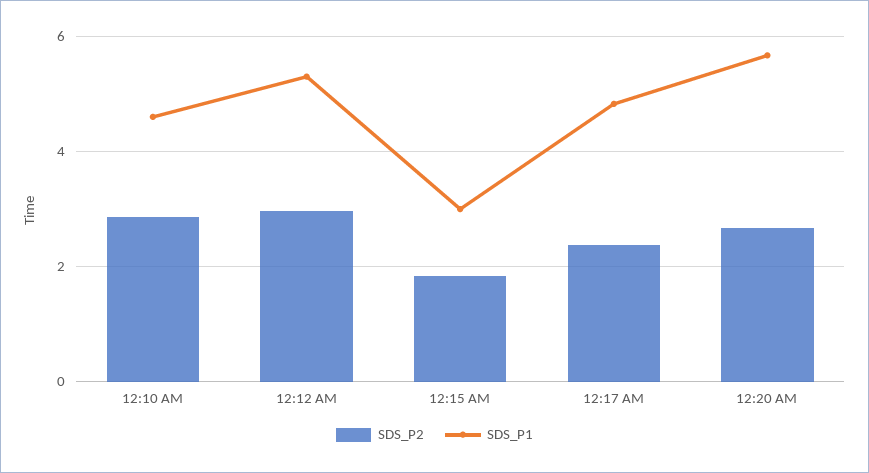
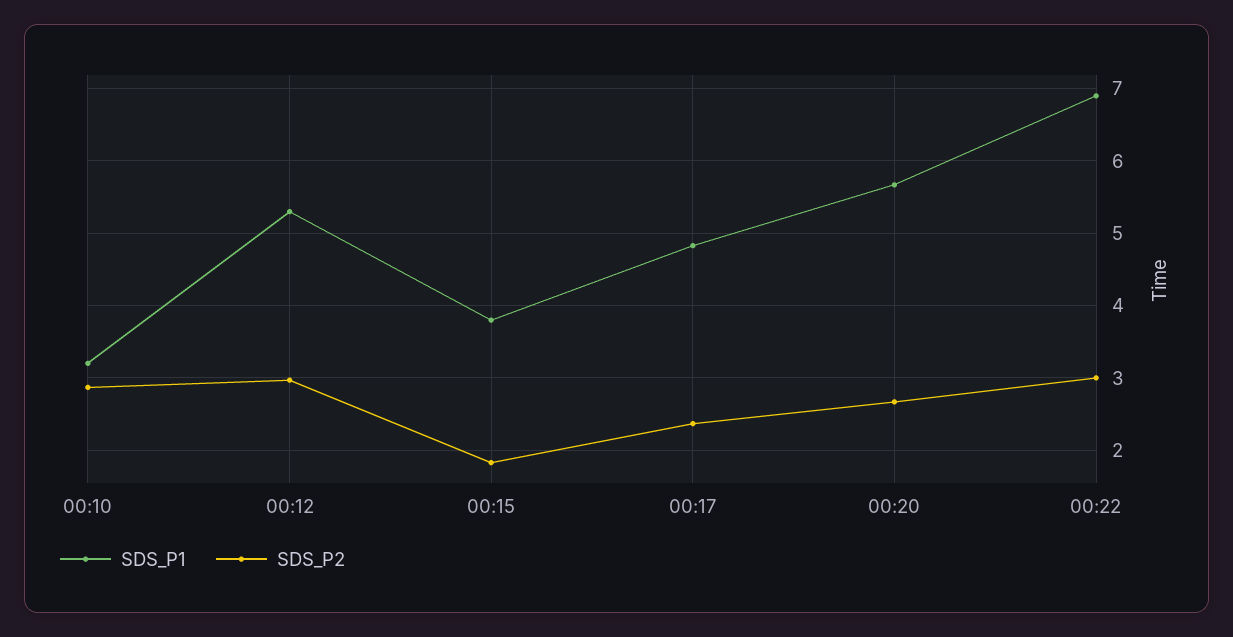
SDS_P1, 12:10 AM: 4.6 -> 3.2
SDS_P1, 12:15 AM: 3 -> 3.8
SDS_P1, 00:22: none -> 6.9
SDS_P2, 00:22: none -> 3

